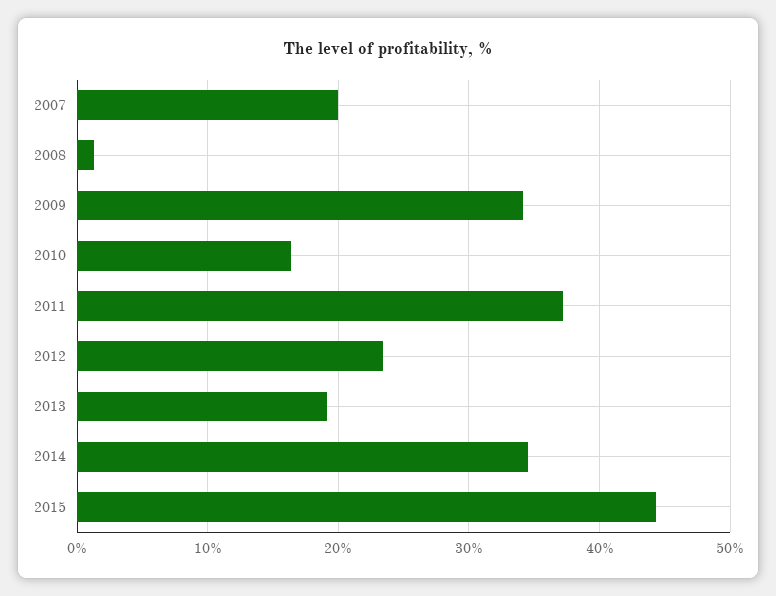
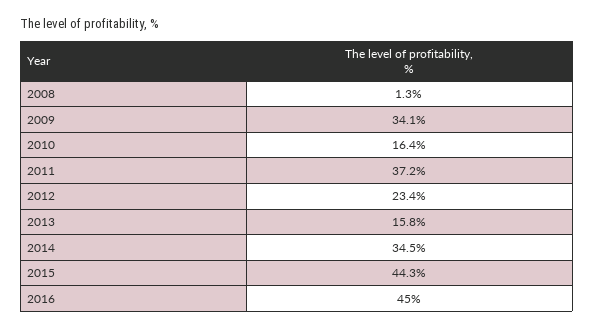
2007: 20 -> none
2013: 19 -> 15.8
2016: none -> 45

